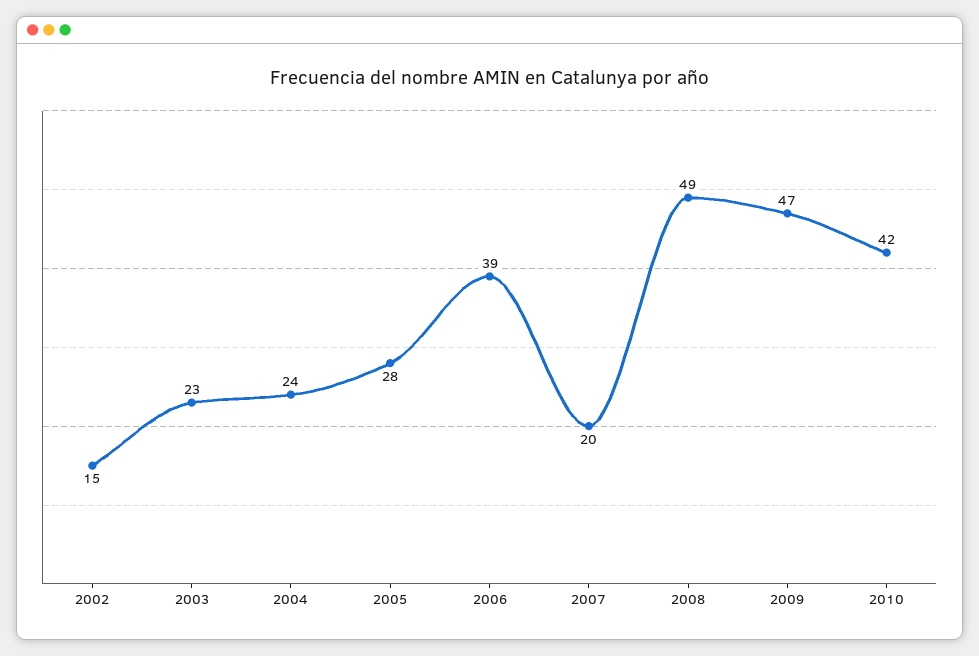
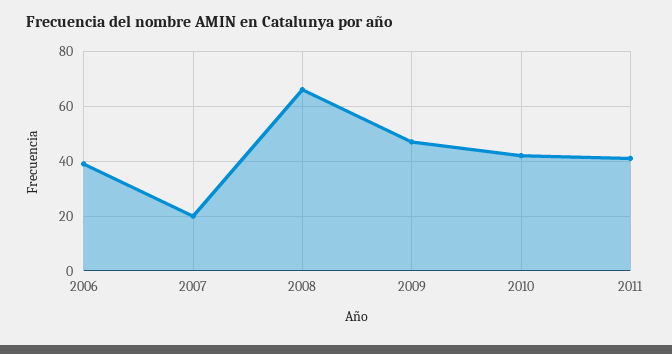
2002: 15 -> none
2003: 23 -> none
2004: 24 -> none
2005: 28 -> none
2008: 49 -> 65
2011: none -> 40

